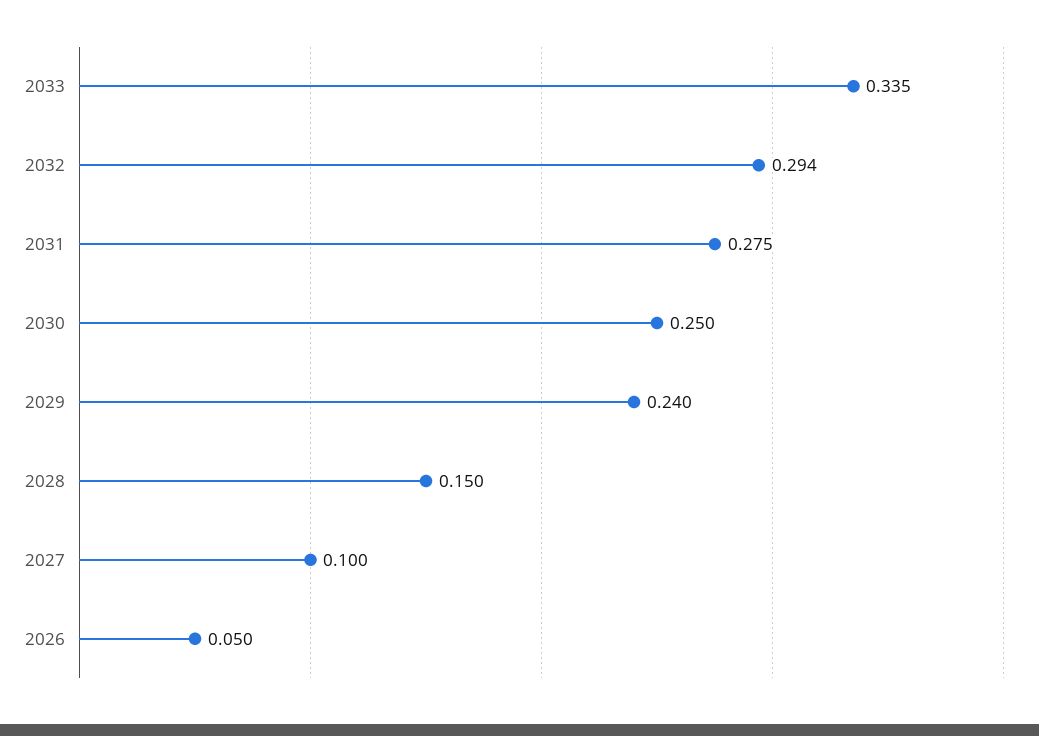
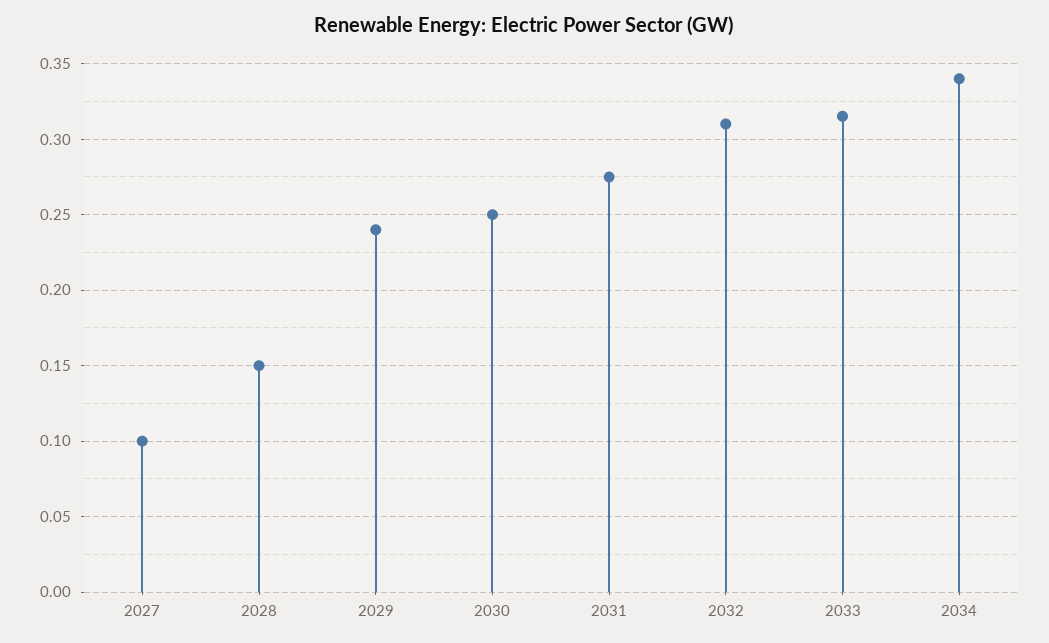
2033: 0.335 -> 0.315
2032: 0.294 -> 0.31
2026: 0.05 -> none
2034: none -> 0.34

